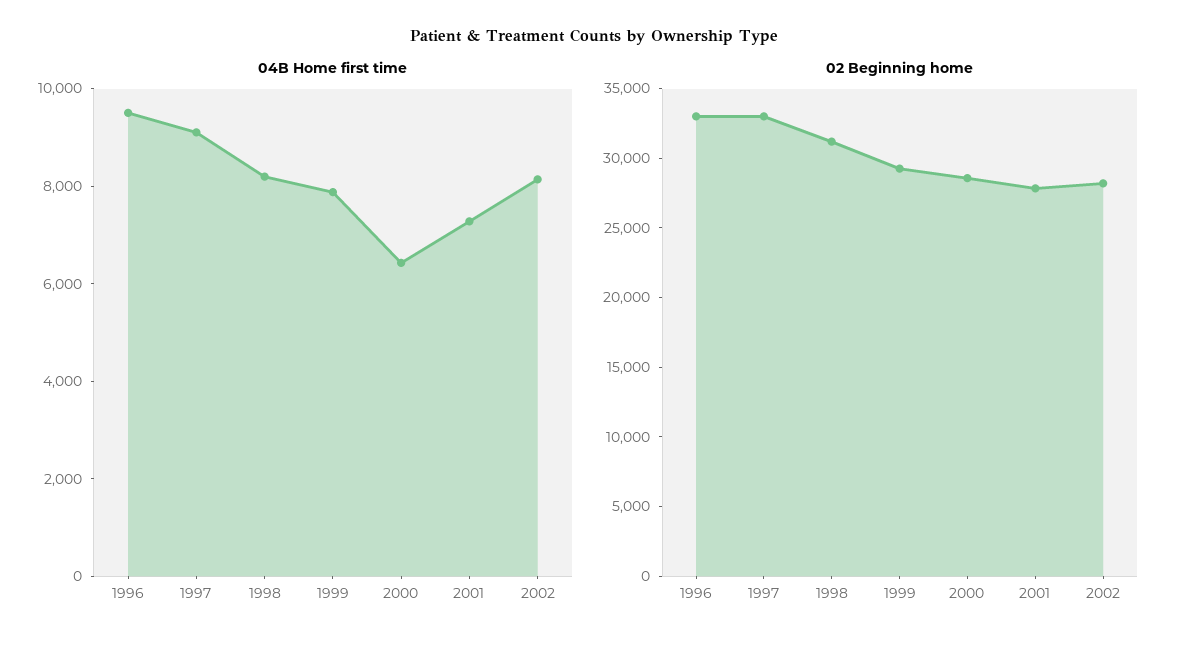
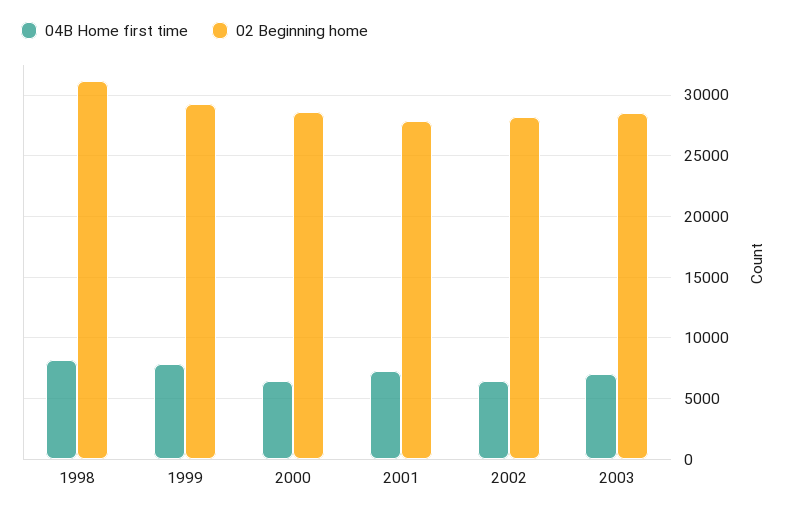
04B Home first time, 1996: 9500 -> none
04B Home first time, 1997: 9000 -> none
04B Home first time, 2002: 8000 -> 6500
02 Beginning home, 1996: 33000 -> none
02 Beginning home, 1997: 33000 -> none
04B Home first time, 2003: none -> 7000
02 Beginning home, 2003: none -> 28500

